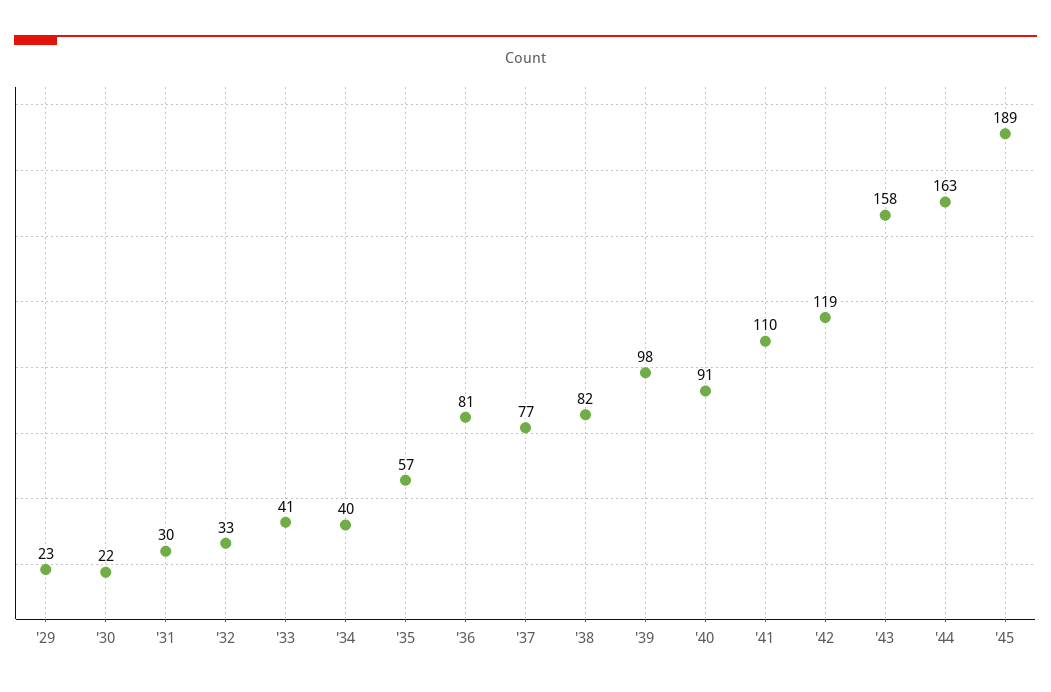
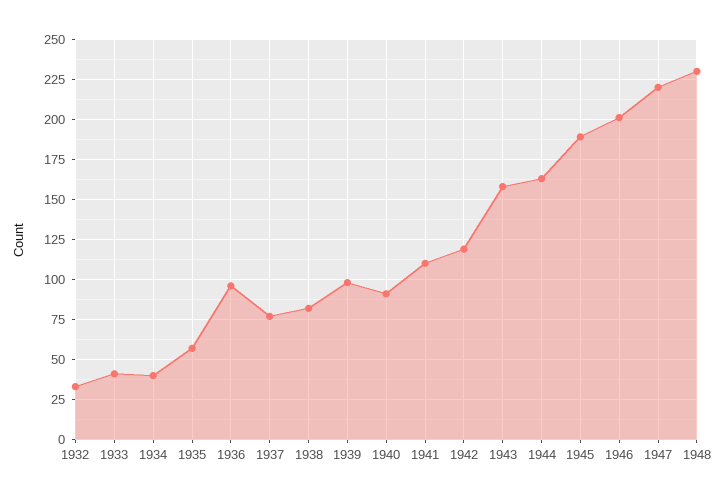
'29: 23 -> none
'30: 22 -> none
'31: 30 -> none
'36: 81 -> 95
1946: none -> 200
1947: none -> 220
1948: none -> 230

